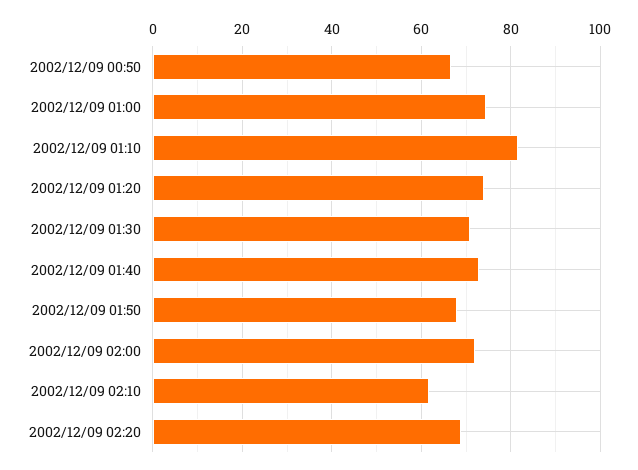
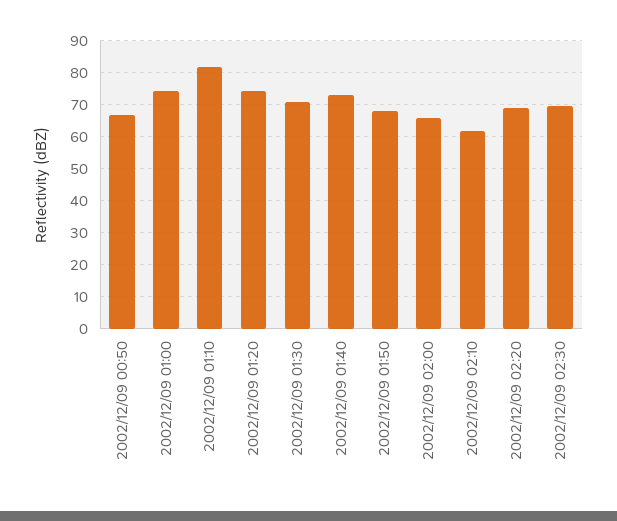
2002/12/09 02:00: 72 -> 66
2002/12/09 02:30: none -> 70

